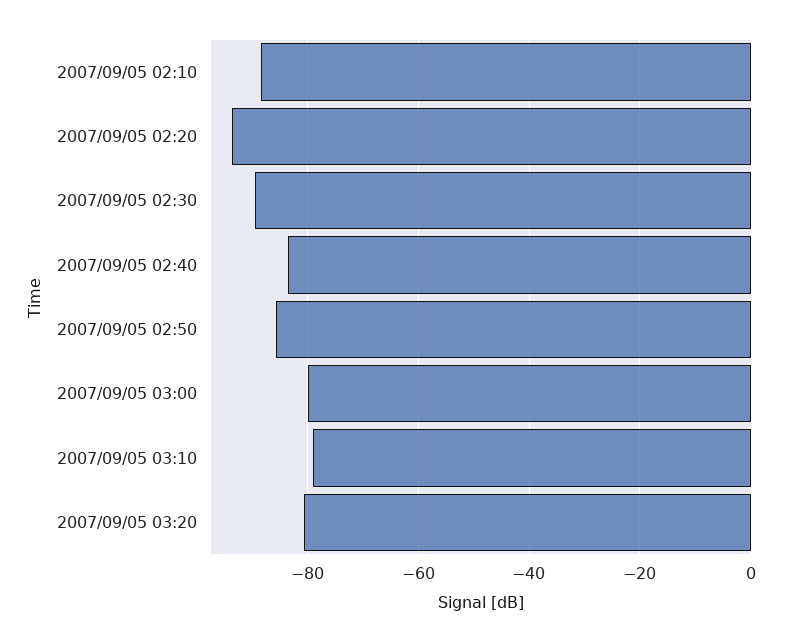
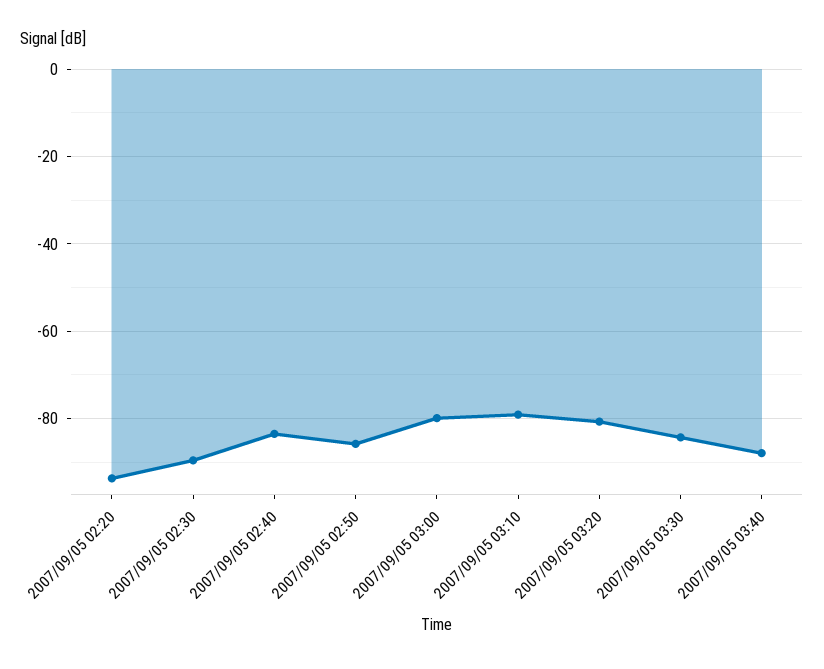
2007/09/05 02:10: -88 -> none
2007/09/05 03:30: none -> -84
2007/09/05 03:40: none -> -88

